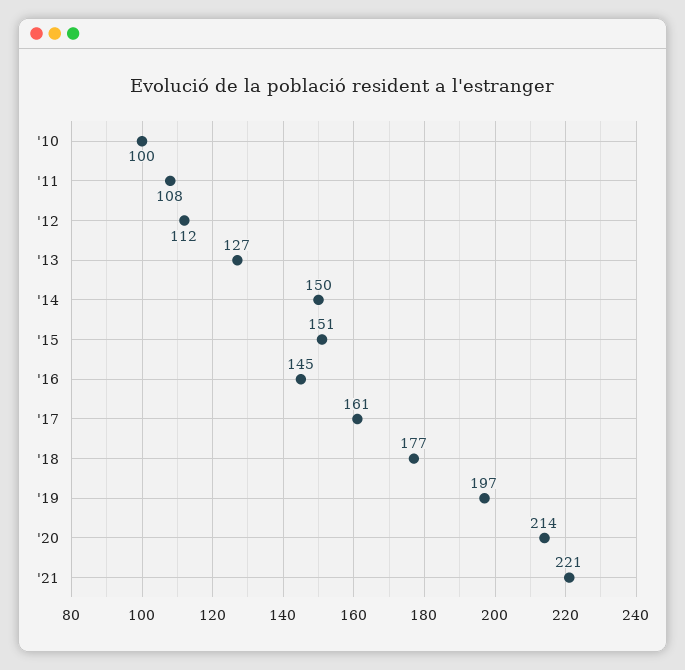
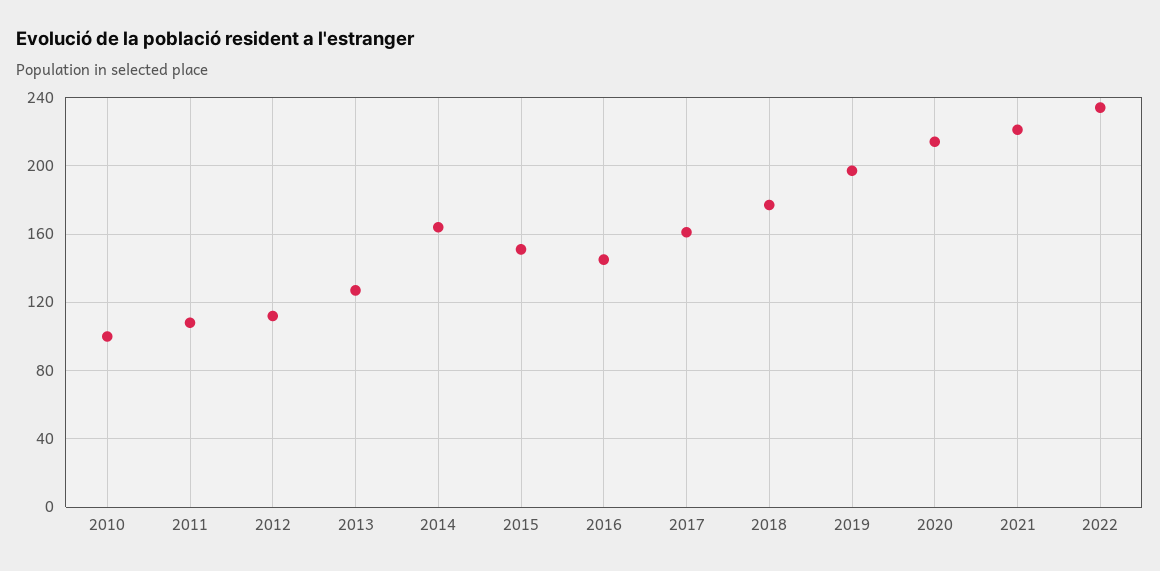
'14: 150 -> 165
2022: none -> 235

